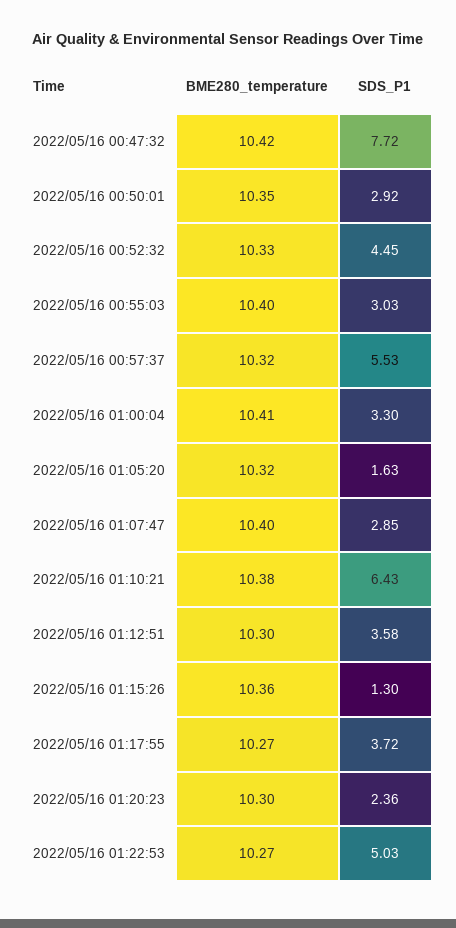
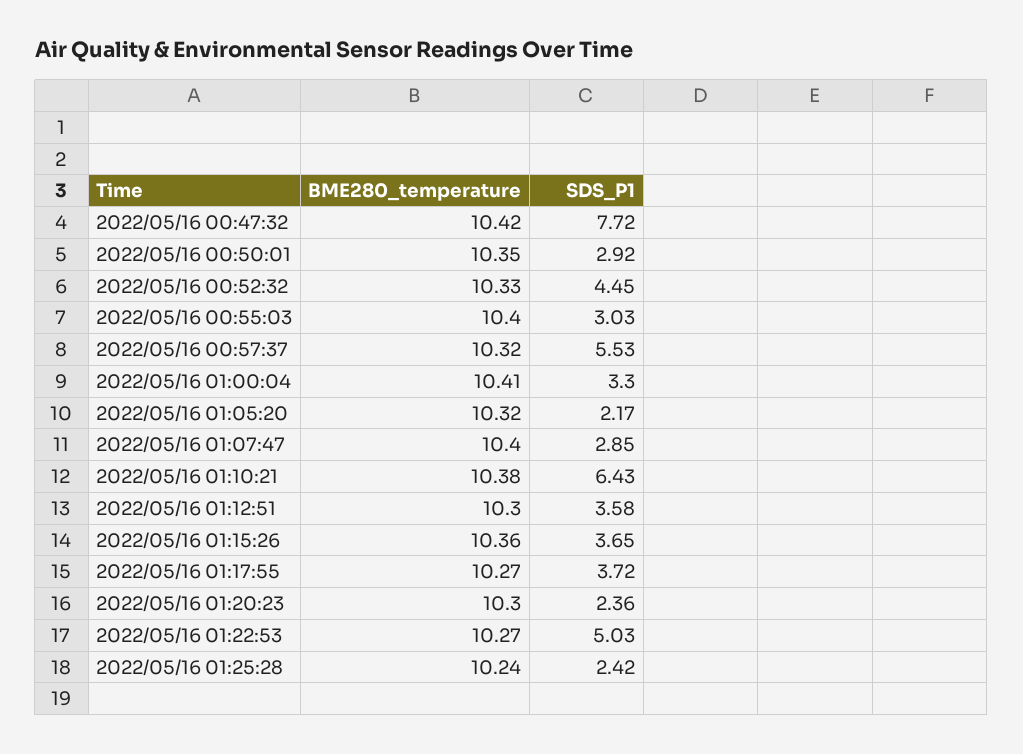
SDS_P1, 2022/05/16 01:05:20: 1.63 -> 2.17
SDS_P1, 2022/05/16 01:15:26: 1.3 -> 3.65
BME280_temperature, 2022/05/16 01:25:28: none -> 10.24
SDS_P1, 2022/05/16 01:25:28: none -> 2.42

